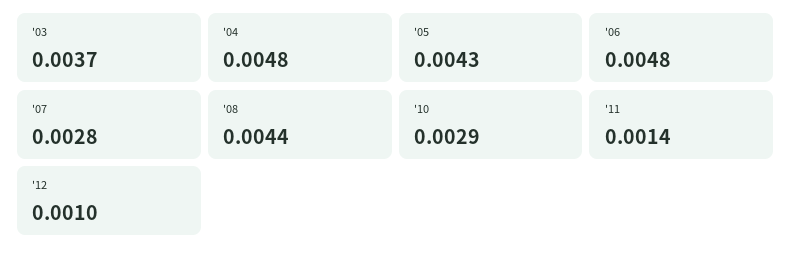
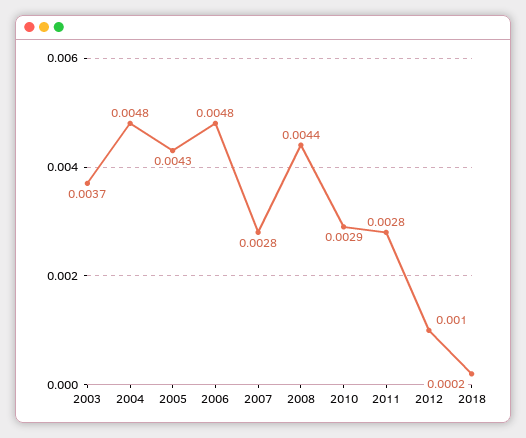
'11: 0.0014 -> 0.0028
2018: none -> 0.0002

